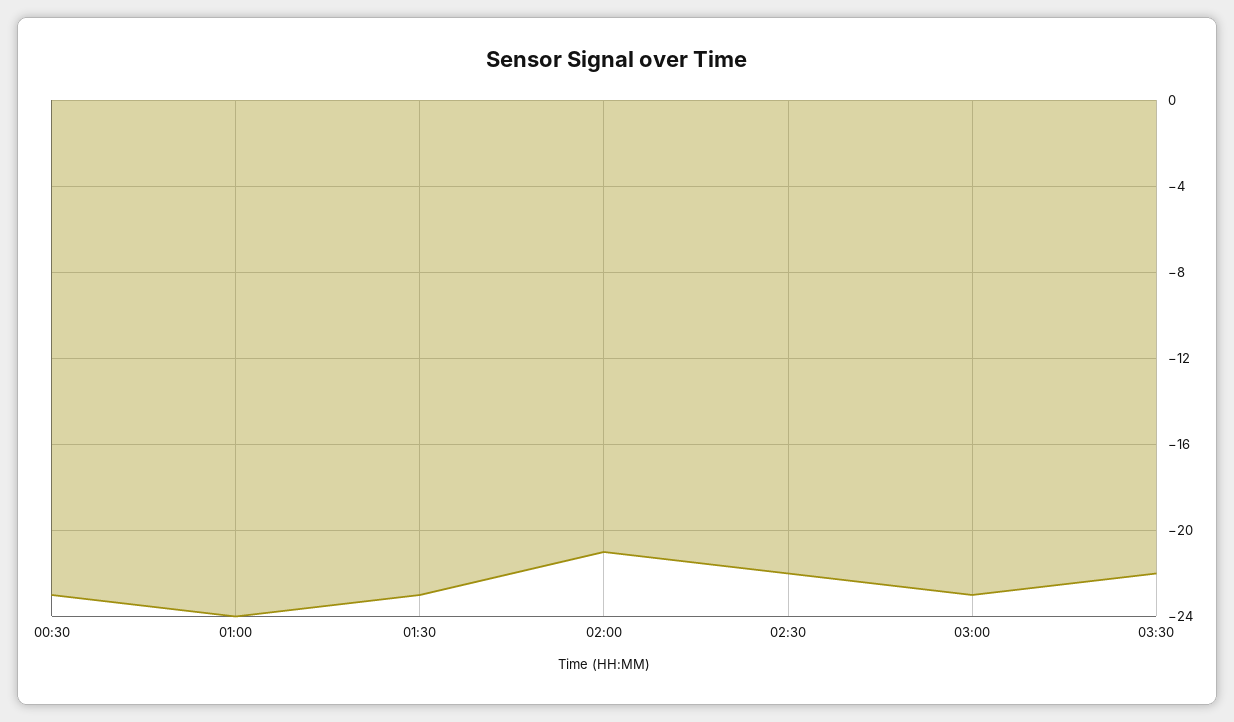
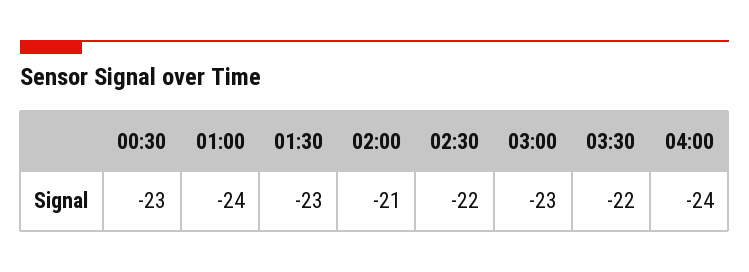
04:00: none -> -24

